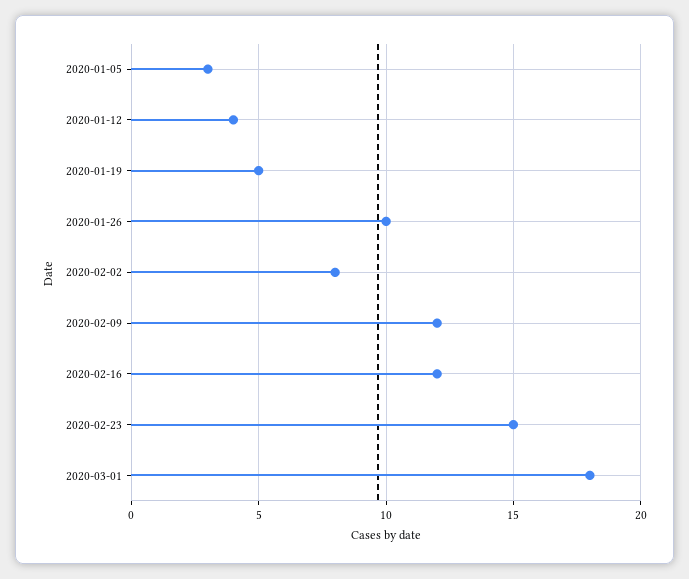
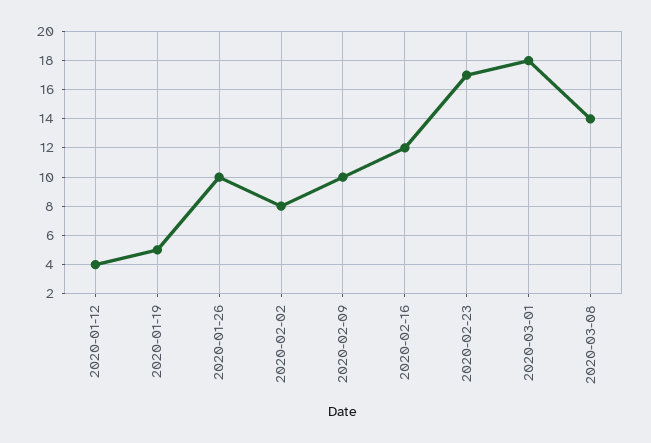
2020-01-05: 3 -> none
2020-02-09: 12 -> 10
2020-02-23: 15 -> 17
2020-03-08: none -> 14

